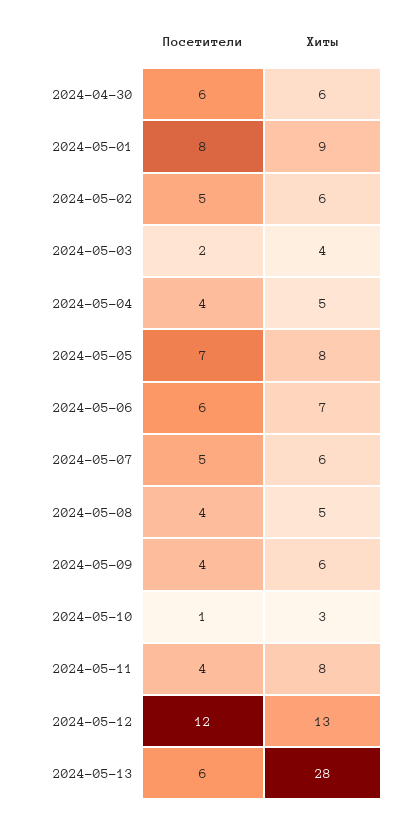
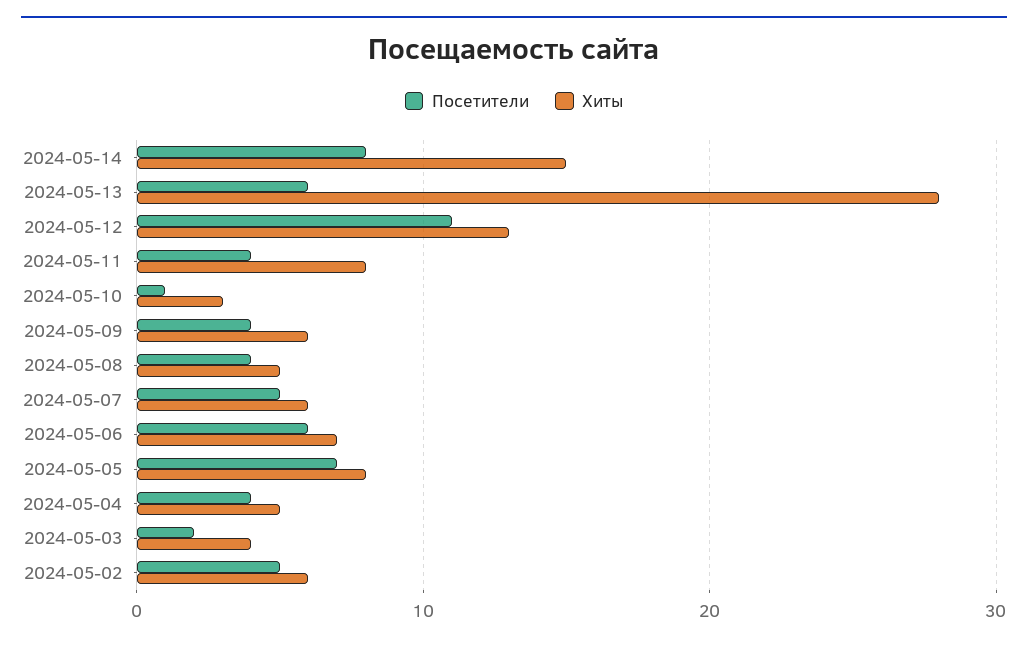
Посетители, 2024-04-30: 6 -> none
Хиты, 2024-04-30: 6 -> none
Посетители, 2024-05-01: 8 -> none
Хиты, 2024-05-01: 9 -> none
Посетители, 2024-05-12: 12 -> 11
Посетители, 2024-05-14: none -> 8
Хиты, 2024-05-14: none -> 15

